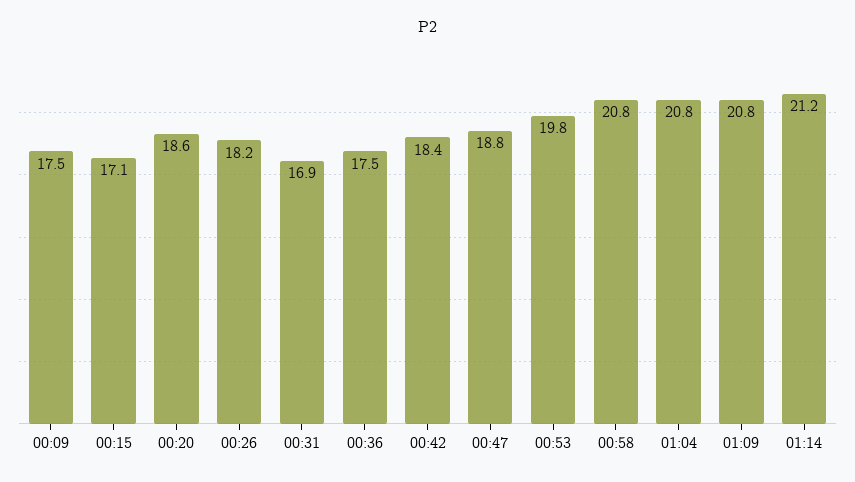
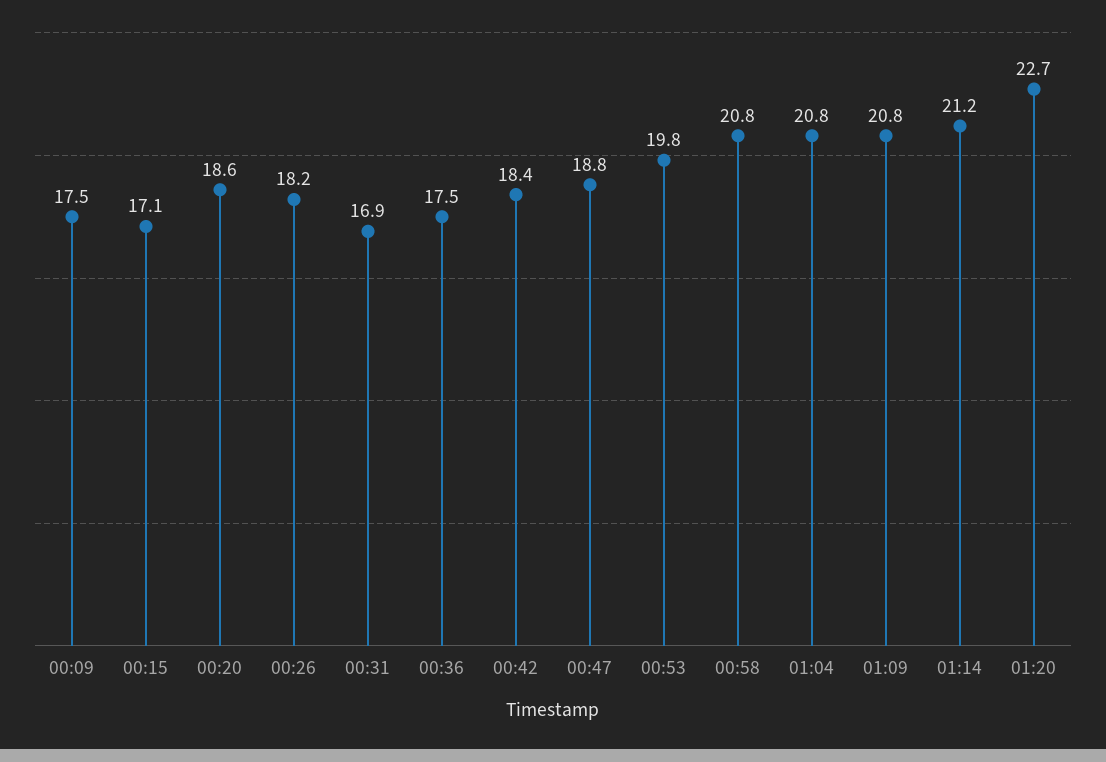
01:20: none -> 22.7

